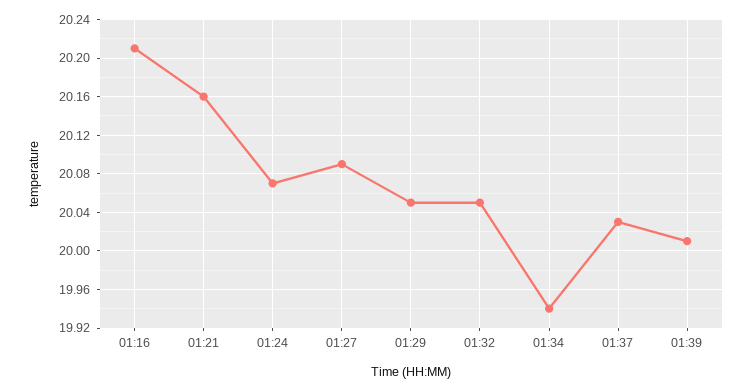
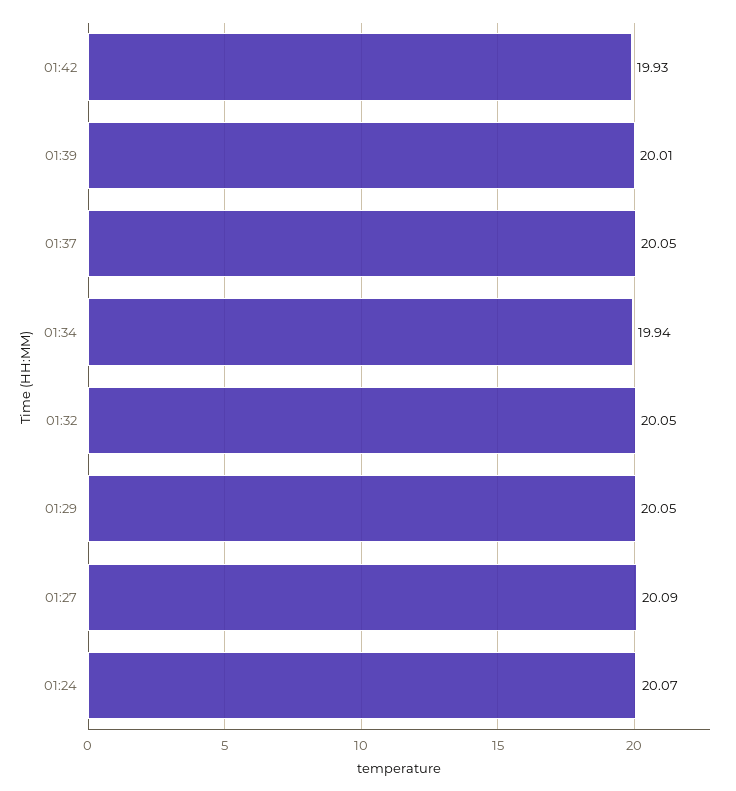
01:16: 20.21 -> none
01:21: 20.16 -> none
01:37: 20.03 -> 20.05
01:42: none -> 19.93

